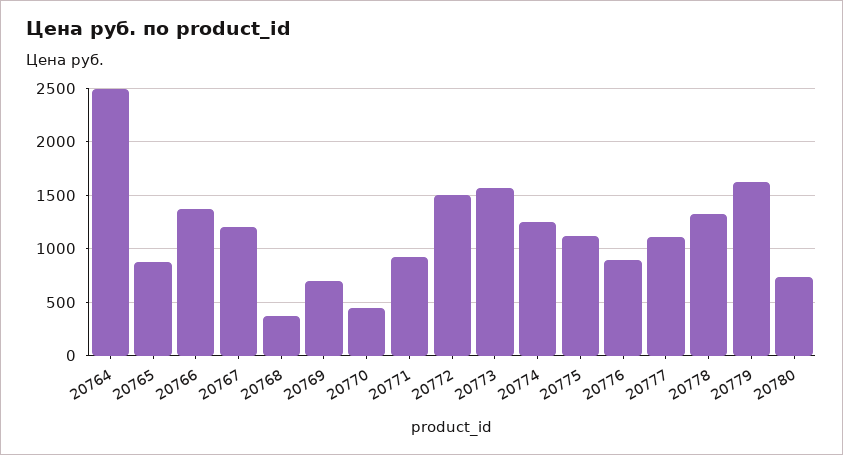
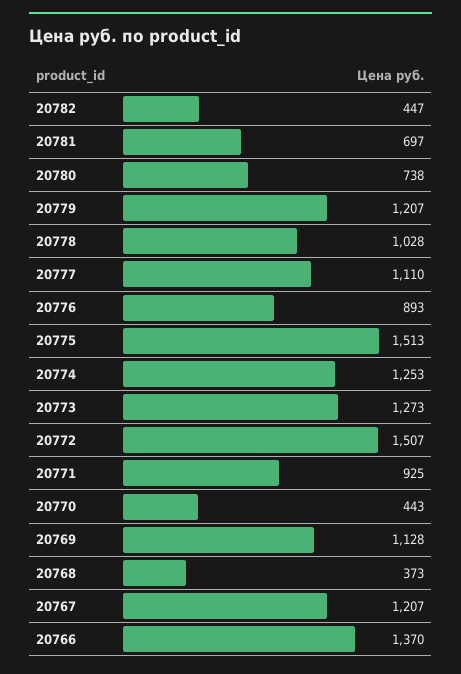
20764: 2500 -> none
20765: 900 -> none
20769: 700 -> 1128
20773: 1600 -> 1273
20775: 1100 -> 1513
20778: 1300 -> 1028
20779: 1600 -> 1207
20782: none -> 447
20781: none -> 697

